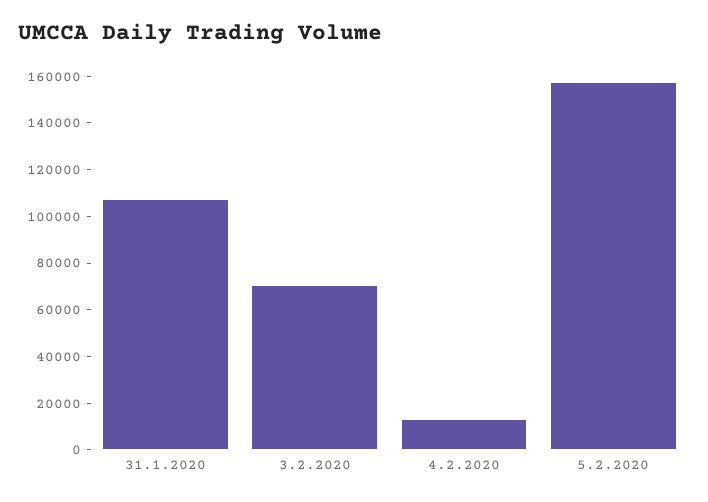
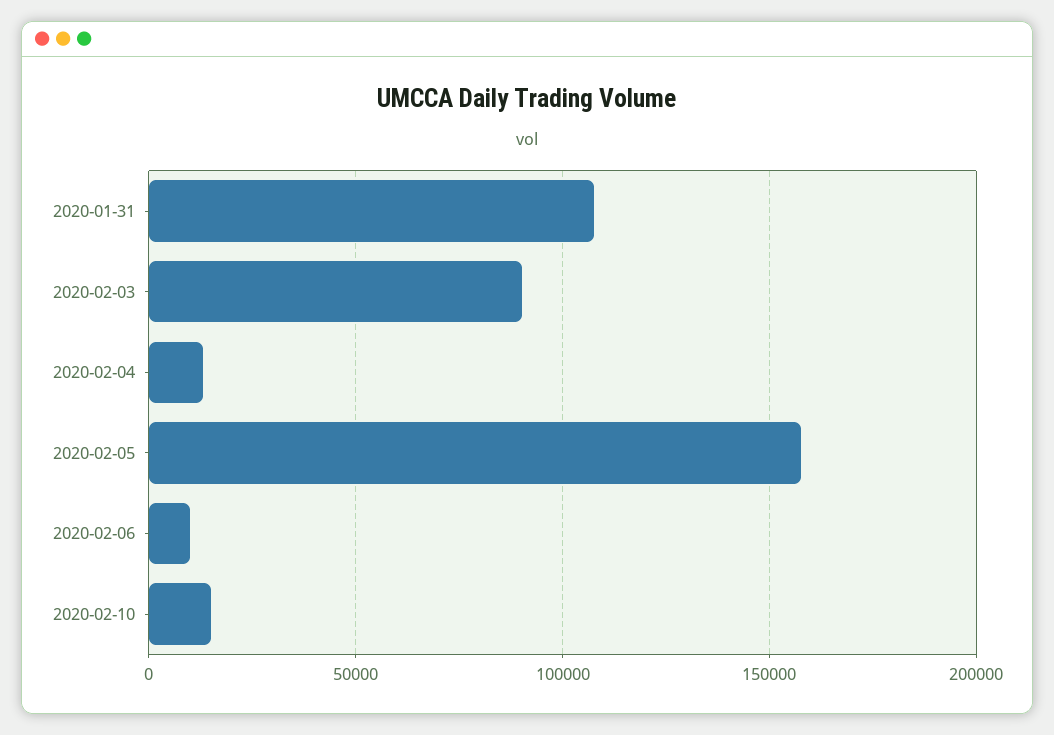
3.2.2020: 70000 -> 90000
2020-02-06: none -> 10000
2020-02-10: none -> 15000

